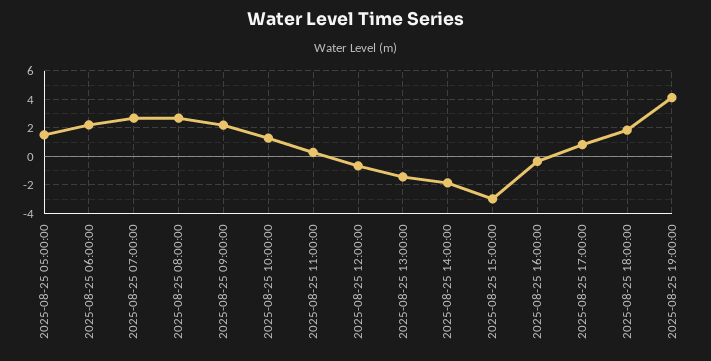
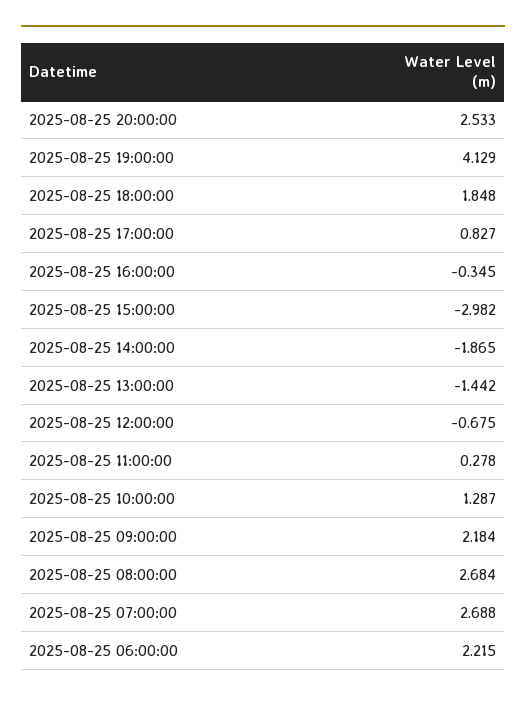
2025-08-25 05:00:00: 1.5 -> none
2025-08-25 20:00:00: none -> 2.533

